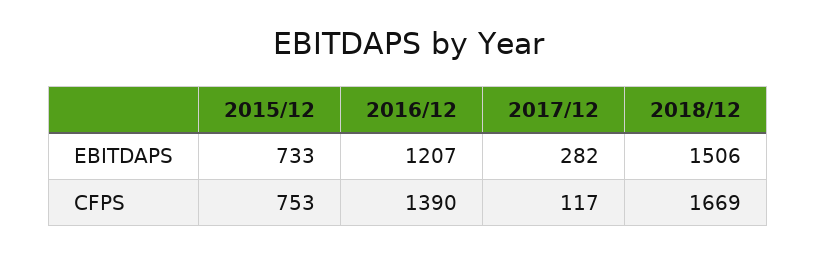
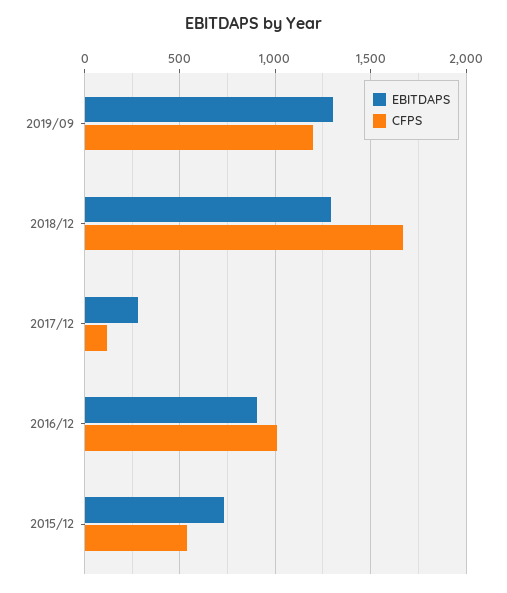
EBITDAPS, 2016/12: 1207 -> 900
EBITDAPS, 2018/12: 1506 -> 1300
CFPS, 2015/12: 753 -> 550
CFPS, 2016/12: 1390 -> 1000
EBITDAPS, 2019/09: none -> 1300
CFPS, 2019/09: none -> 1200

